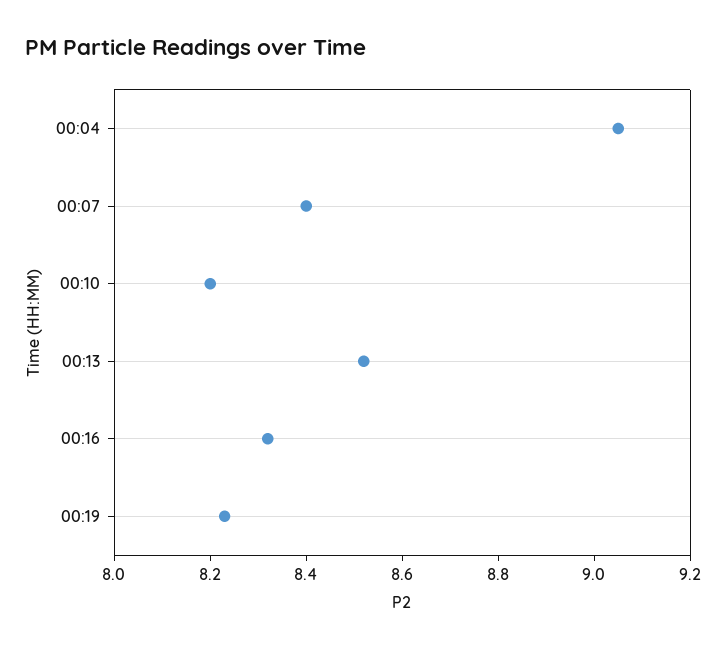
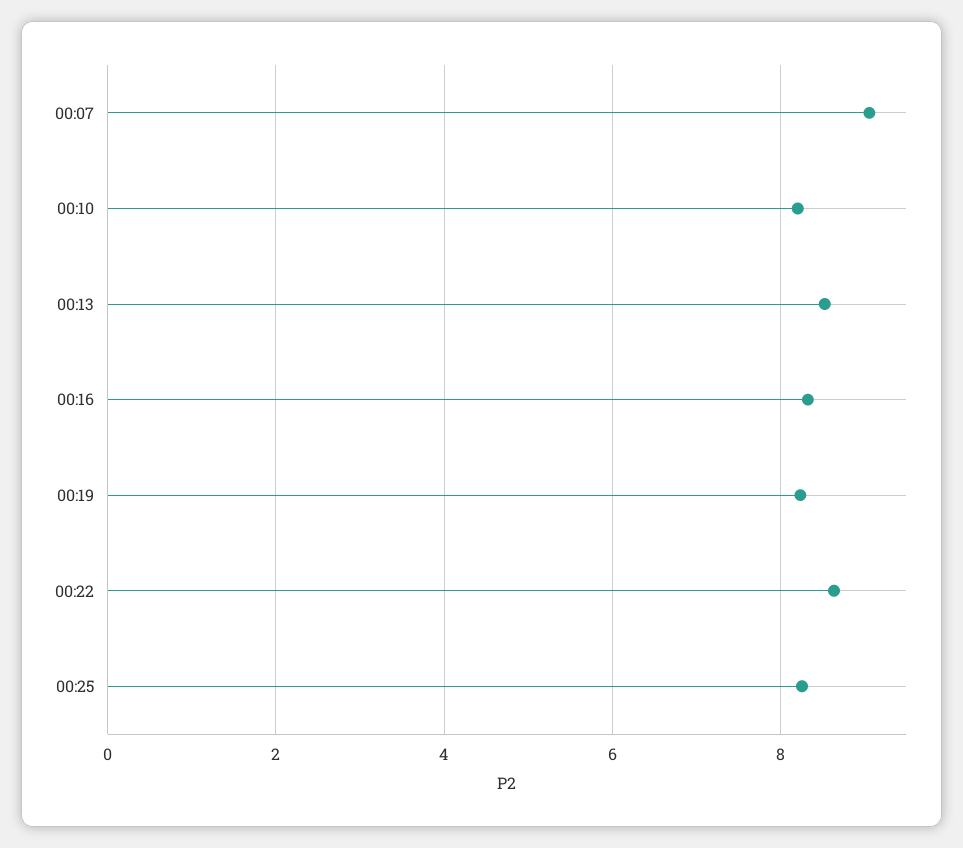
00:04: 9.05 -> none
00:07: 8.4 -> 9
00:22: none -> 8.6
00:25: none -> 8.2

